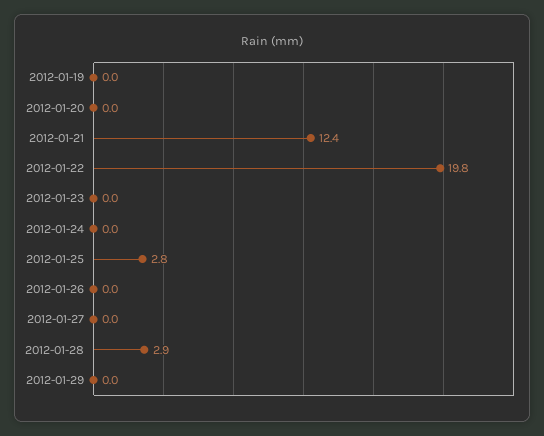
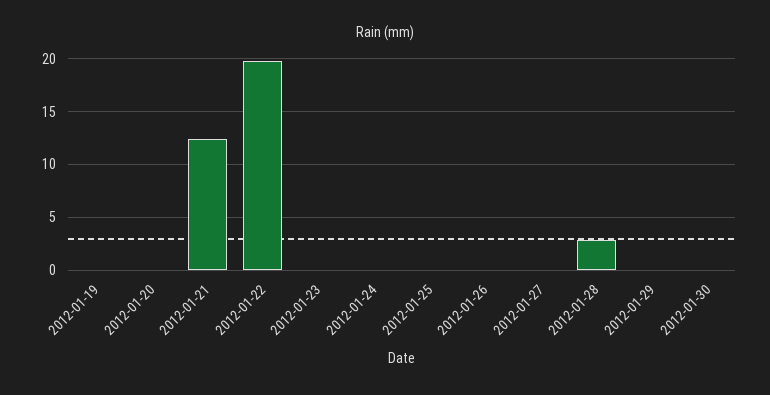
2012-01-25: 2.8 -> 0
2012-01-30: none -> 0

